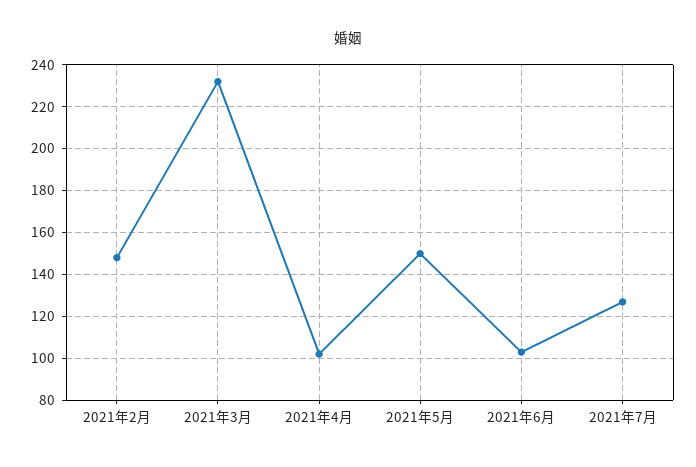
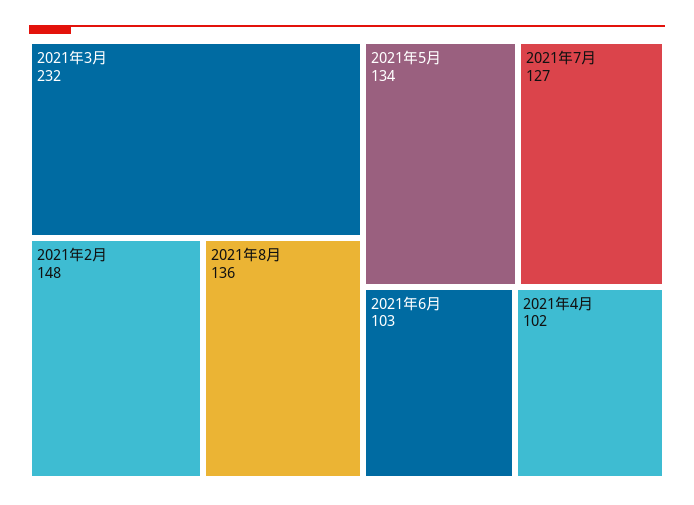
2021年5月: 150 -> 134
2021年8月: none -> 136

